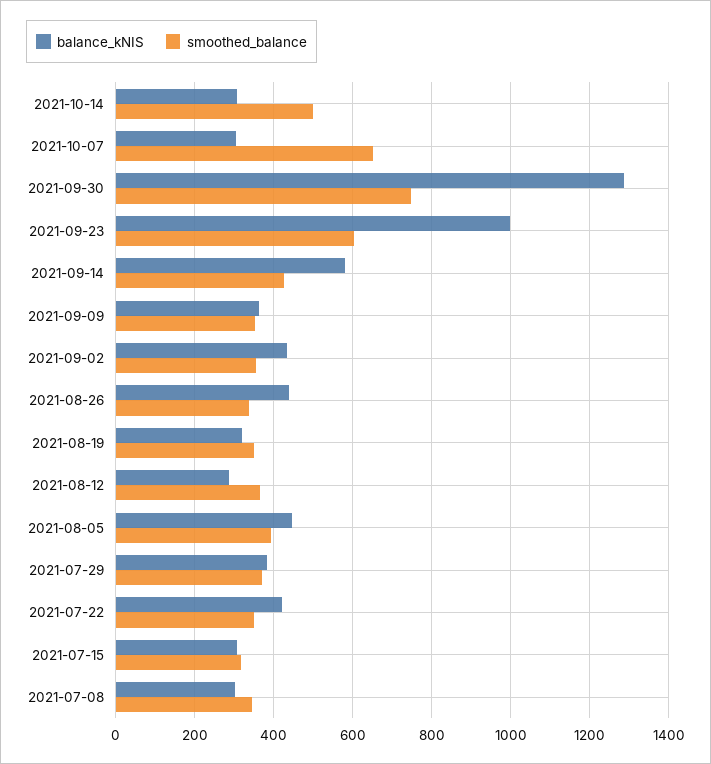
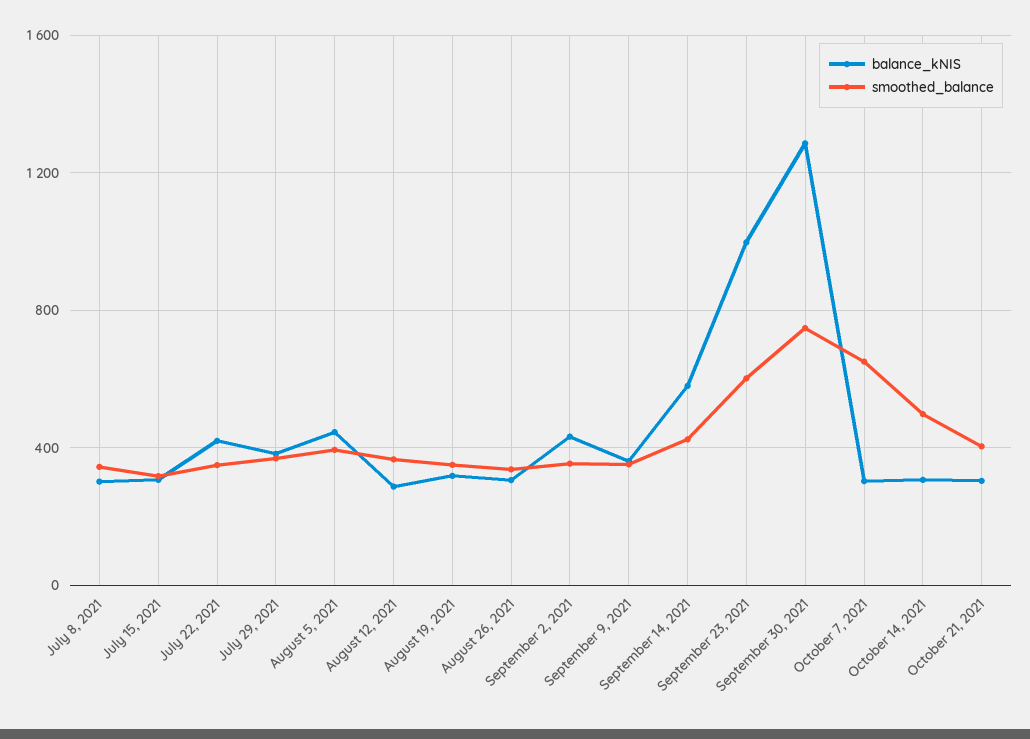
balance_kNIS, 2021-08-26: 440 -> 300
balance_kNIS, October 21, 2021: none -> 300
smoothed_balance, October 21, 2021: none -> 400

